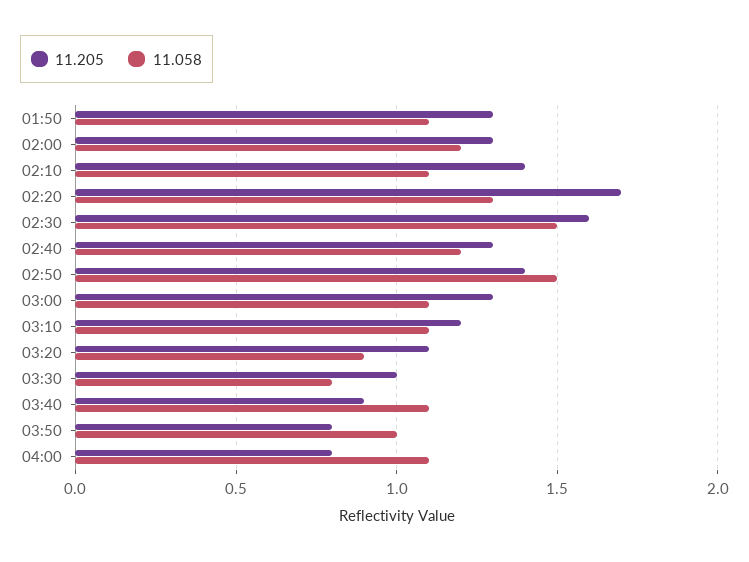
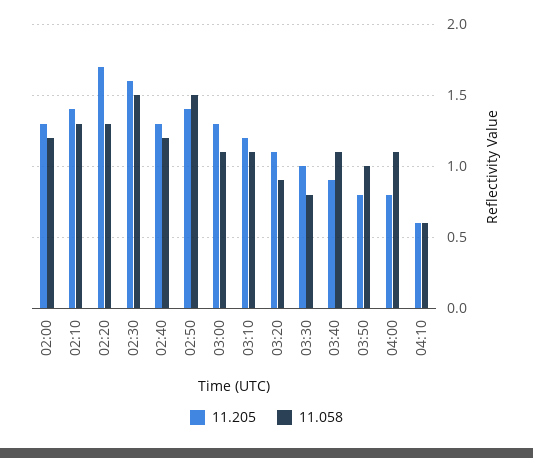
11.205, 01:50: 1.3 -> none
11.058, 01:50: 1.1 -> none
11.058, 02:10: 1.1 -> 1.3
11.205, 04:10: none -> 0.6
11.058, 04:10: none -> 0.6

